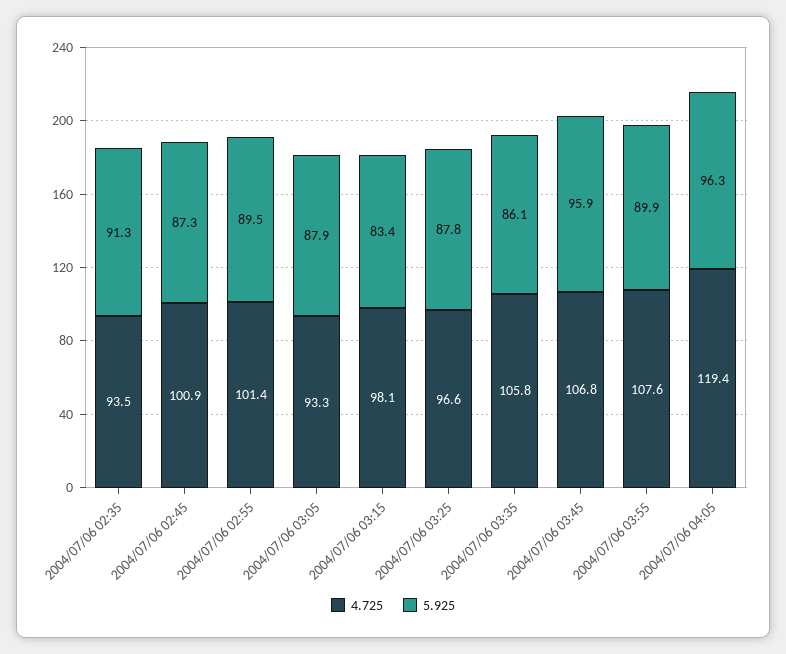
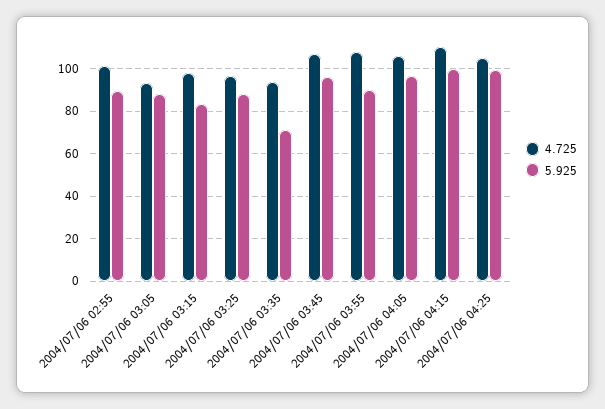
4.725, 2004/07/06 02:35: 93.5 -> none
5.925, 2004/07/06 02:35: 91.3 -> none
4.725, 2004/07/06 02:45: 100.9 -> none
5.925, 2004/07/06 02:45: 87.3 -> none
4.725, 2004/07/06 03:35: 105.8 -> 95
5.925, 2004/07/06 03:35: 86.1 -> 70
4.725, 2004/07/06 04:05: 119.4 -> 105
4.725, 2004/07/06 04:15: none -> 110
5.925, 2004/07/06 04:15: none -> 100
4.725, 2004/07/06 04:25: none -> 105
5.925, 2004/07/06 04:25: none -> 100

